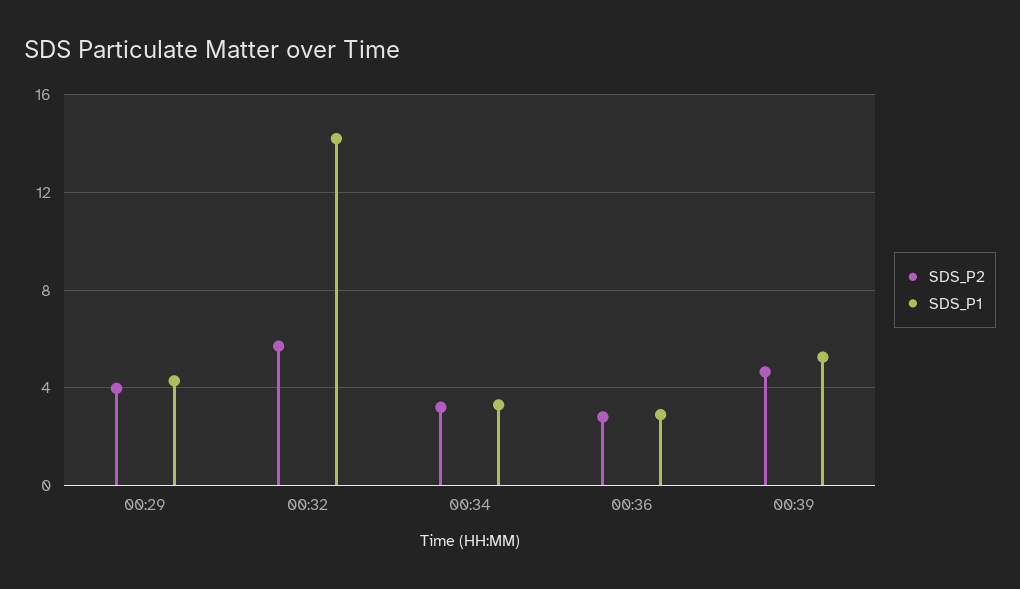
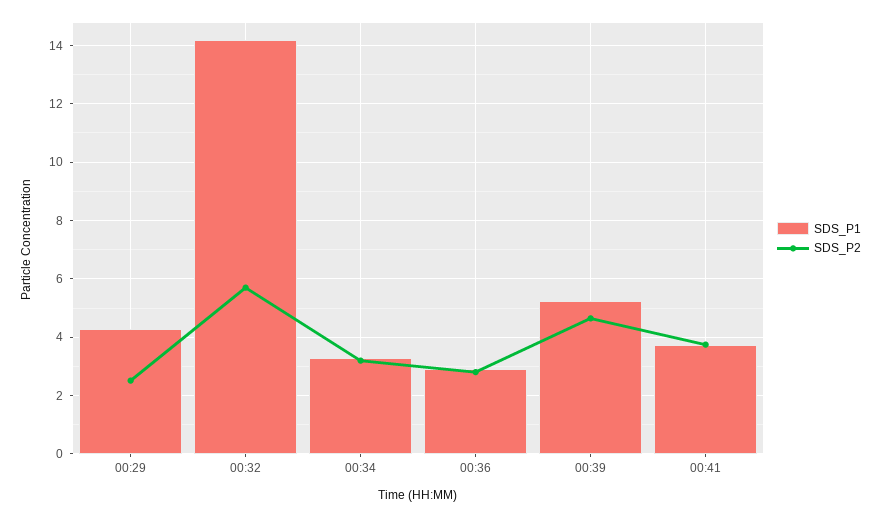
SDS_P2, 00:29: 4 -> 2.5
SDS_P1, 00:41: none -> 3.75
SDS_P2, 00:41: none -> 3.75

